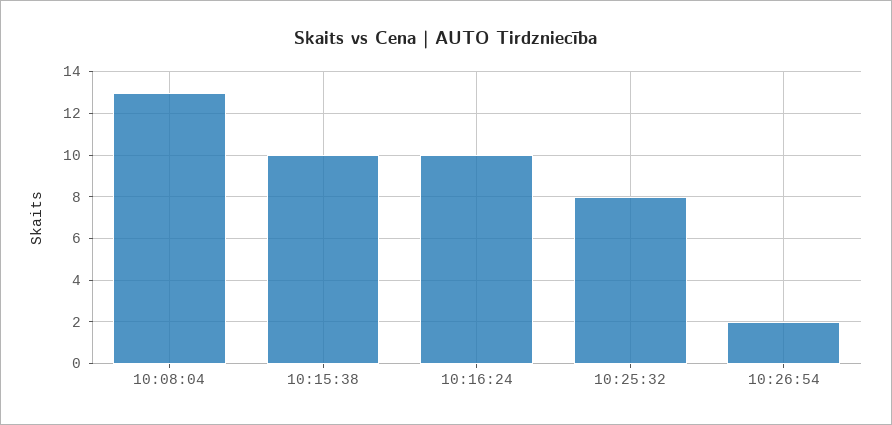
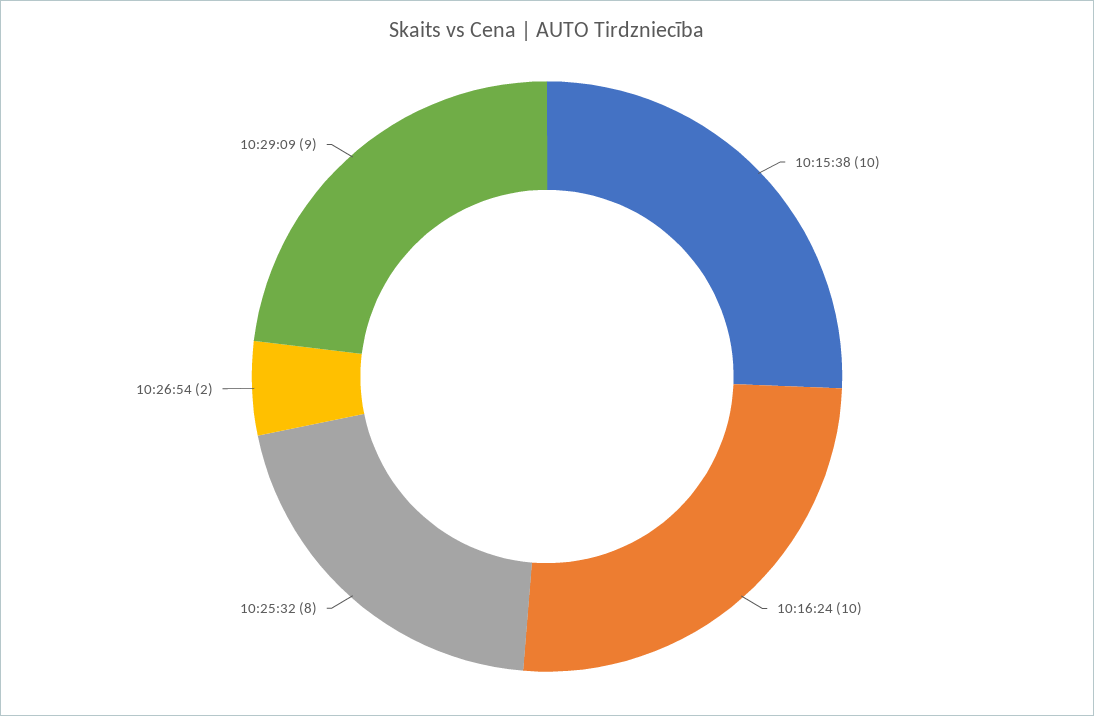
10:08:04: 13 -> none
10:29:09: none -> 9

